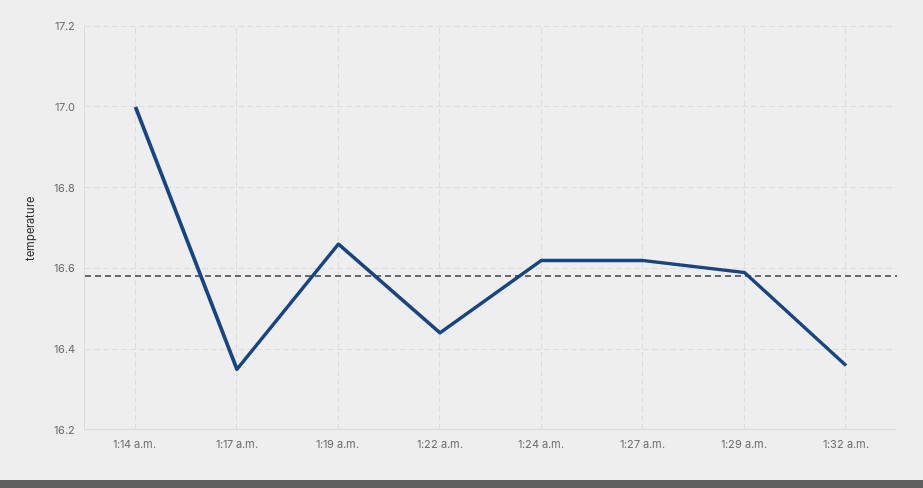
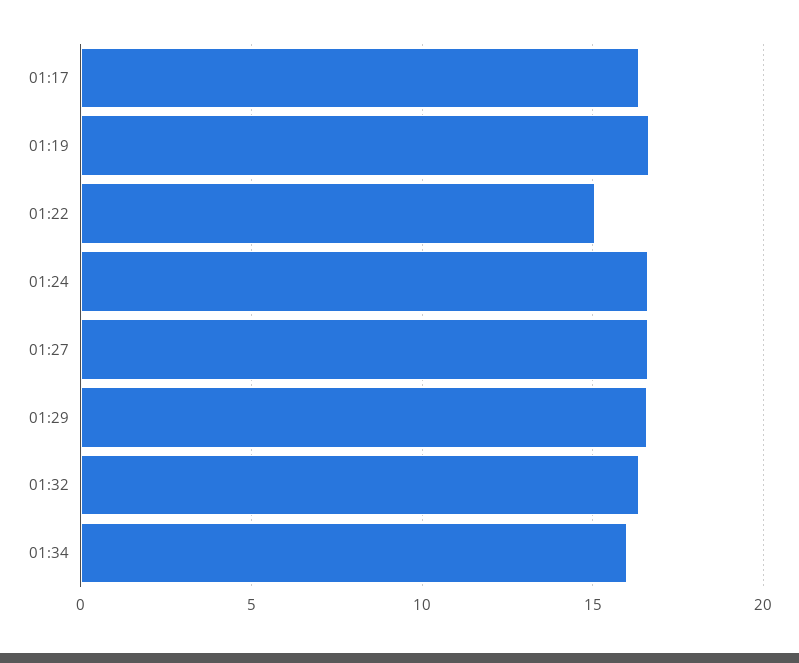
1:14 a.m.: 17 -> none
1:22 a.m.: 16.45 -> 15
01:34: none -> 16

